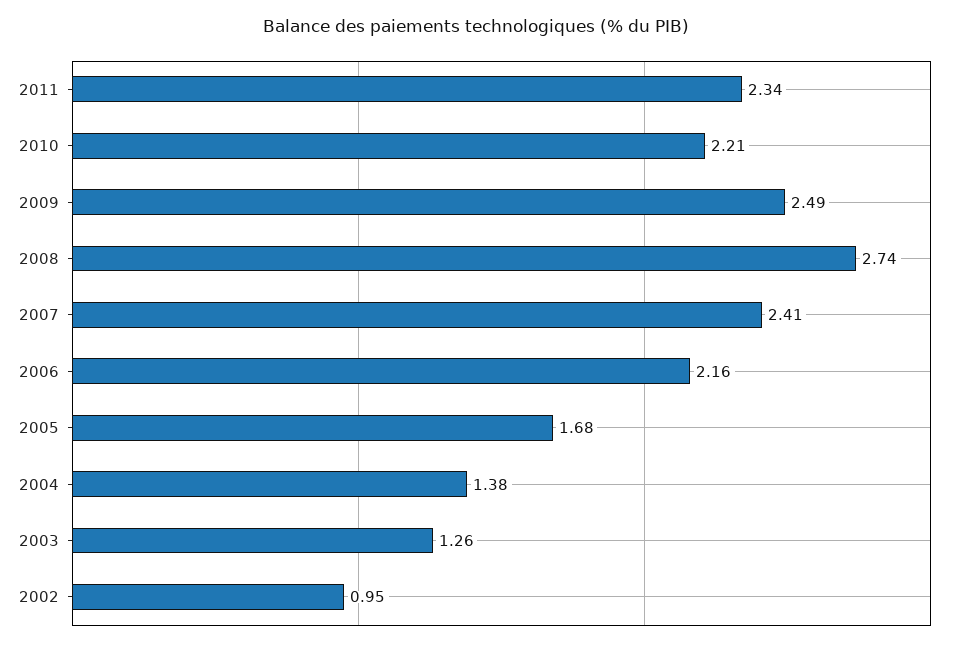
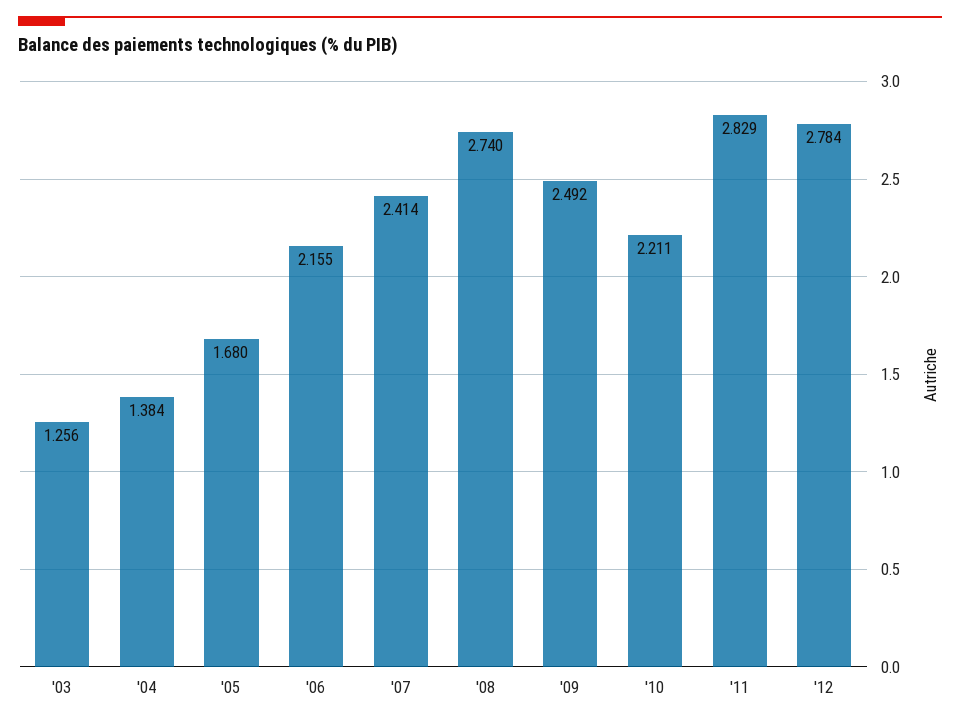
2011: 2.34 -> 2.829
2002: 0.95 -> none
'12: none -> 2.784

